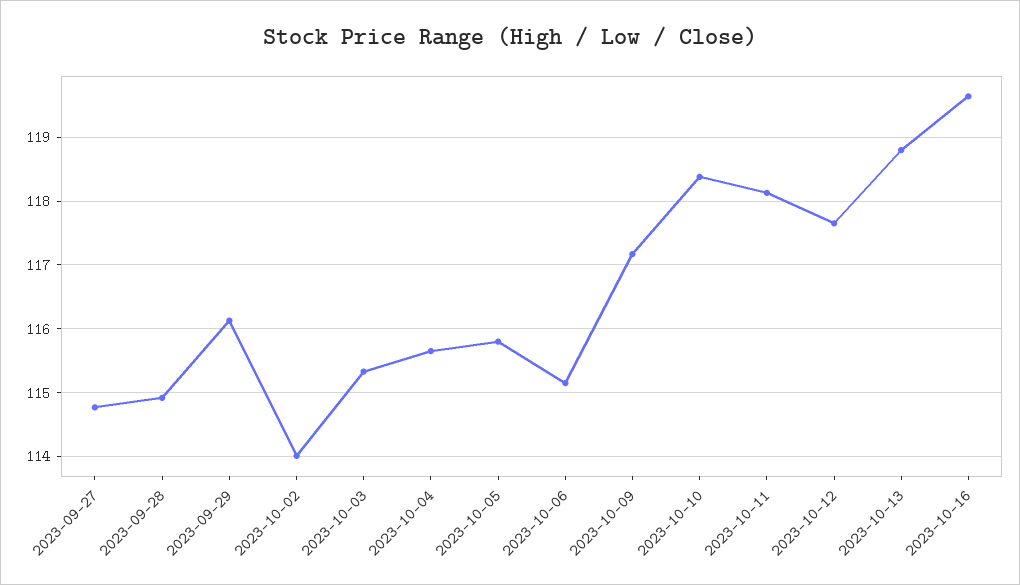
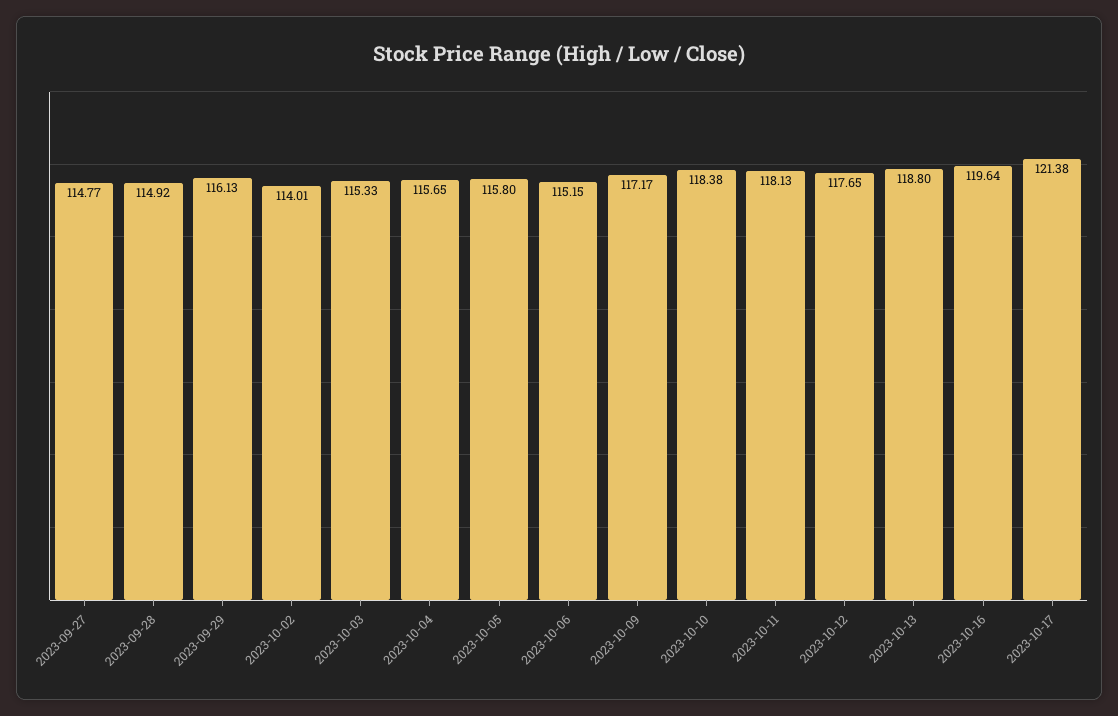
2023-10-17: none -> 121.38

